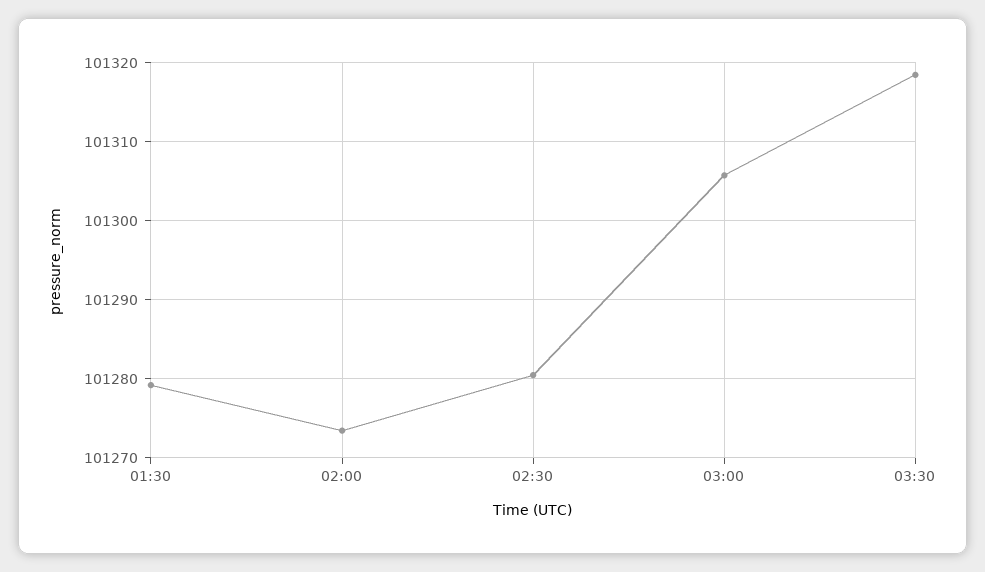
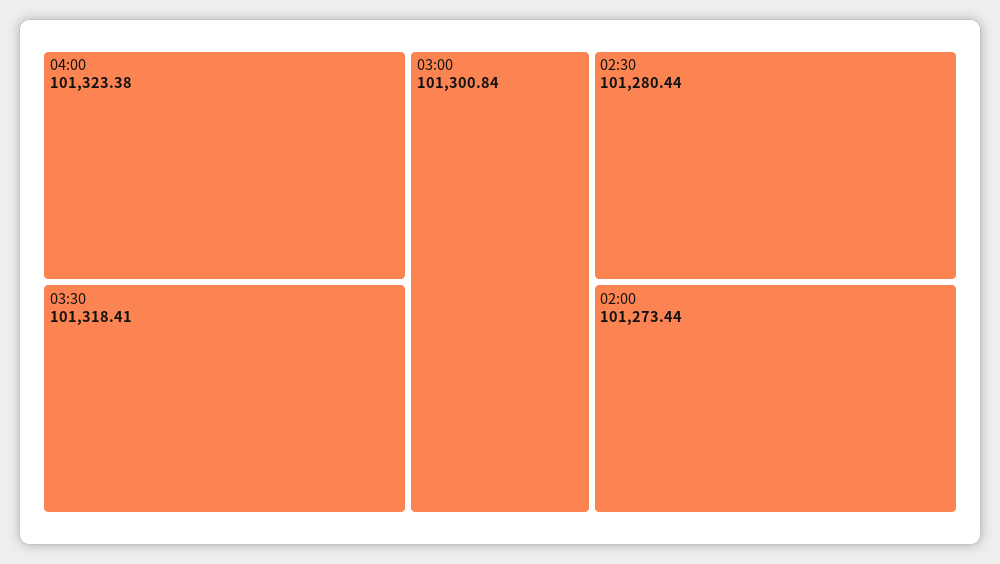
01:30: 101279 -> none
03:00: 101306 -> 101300.84
04:00: none -> 101323.38

